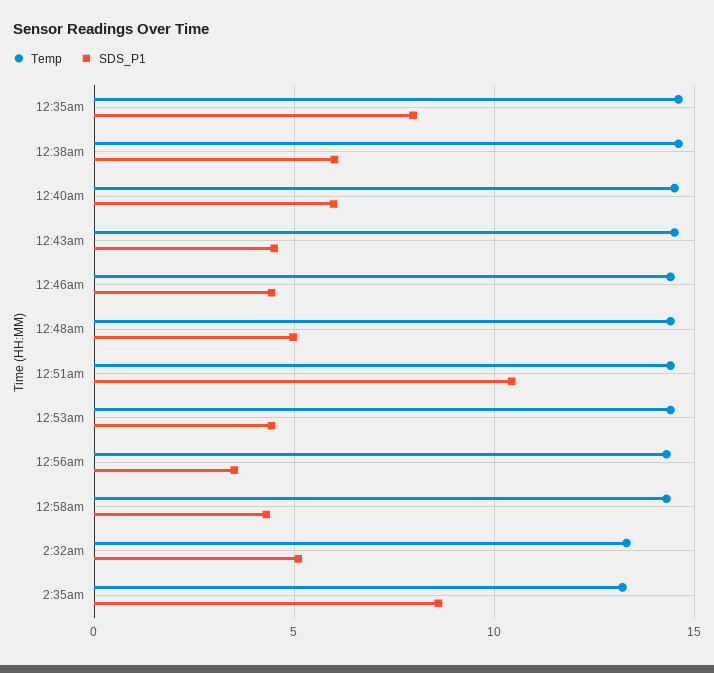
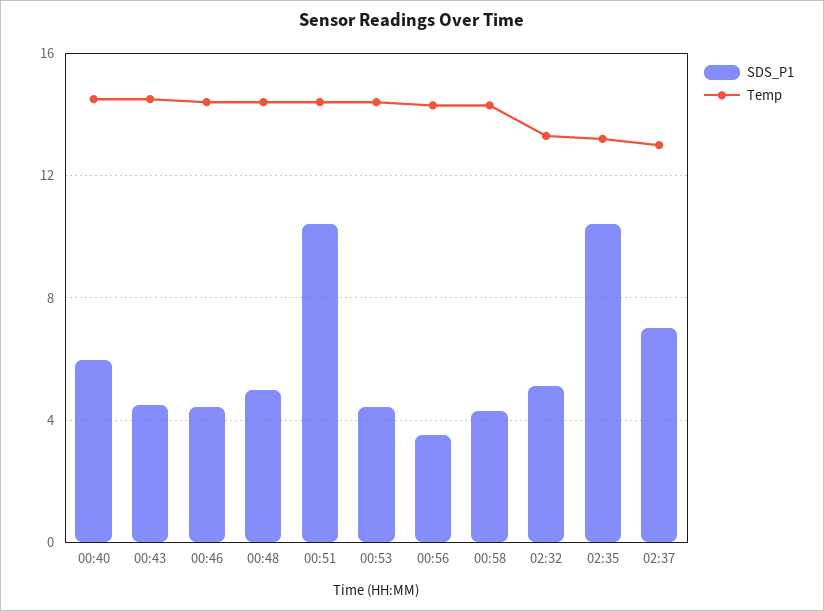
Temp, 12:35am: 14.5 -> none
SDS_P1, 12:35am: 8 -> none
Temp, 12:38am: 14.5 -> none
SDS_P1, 12:38am: 6 -> none
SDS_P1, 2:35am: 8.5 -> 10.5
SDS_P1, 02:37: none -> 7
Temp, 02:37: none -> 13

